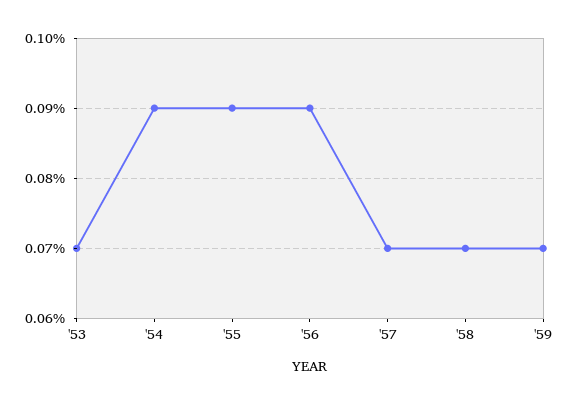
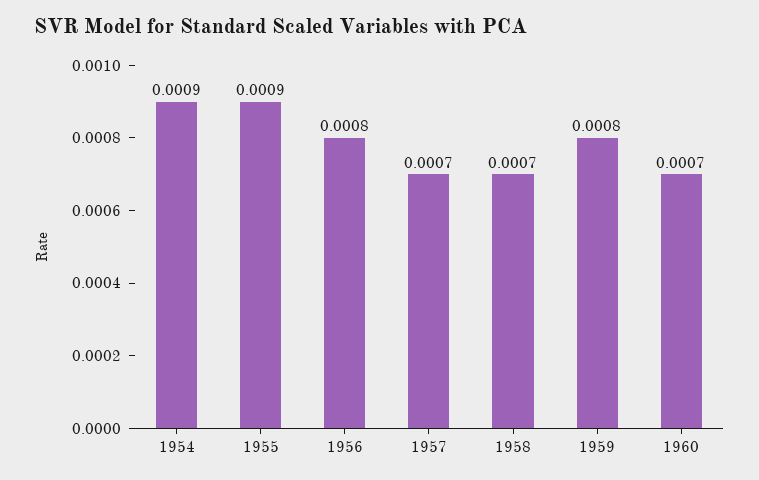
'53: 0.0007 -> none
'56: 0.0009 -> 0.0008
'59: 0.0007 -> 0.0008
1960: none -> 0.0007

